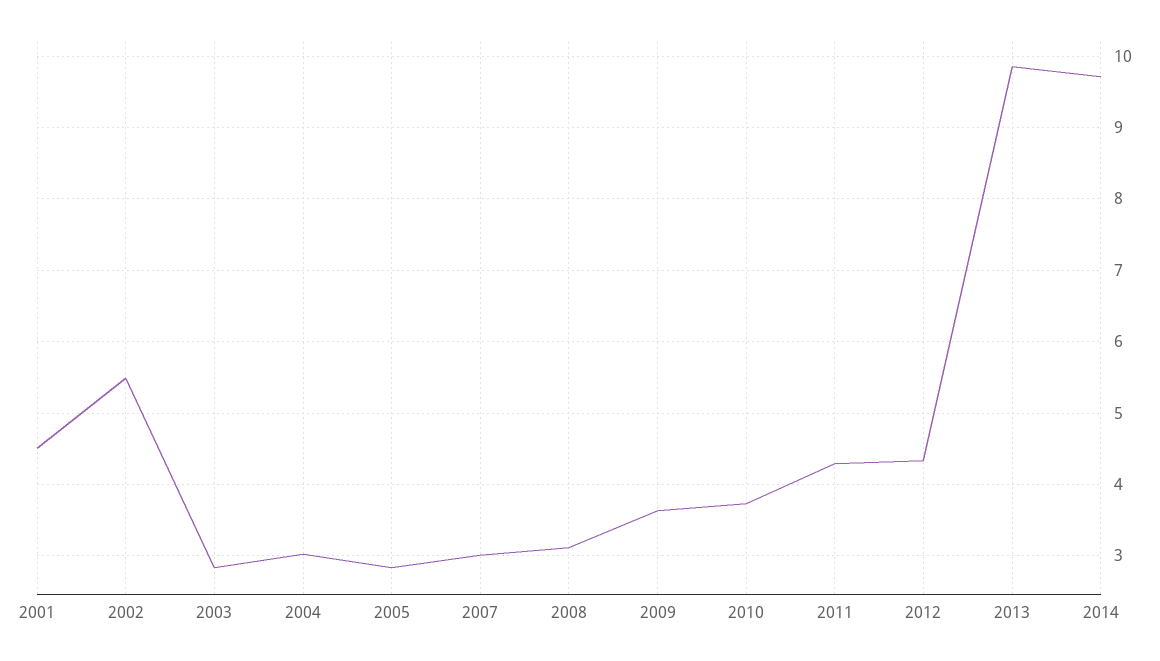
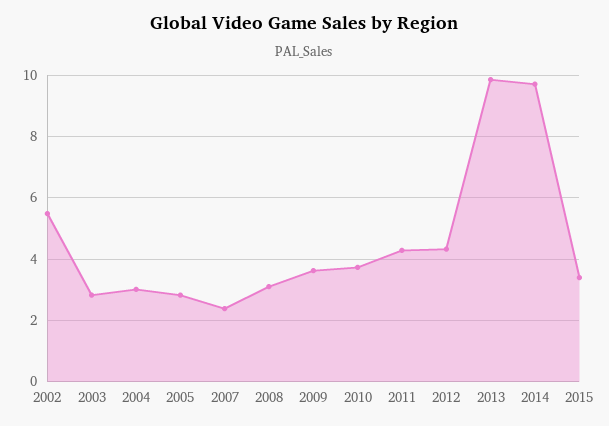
2001: 4.5 -> none
2007: 3 -> 2.4
2015: none -> 3.4

